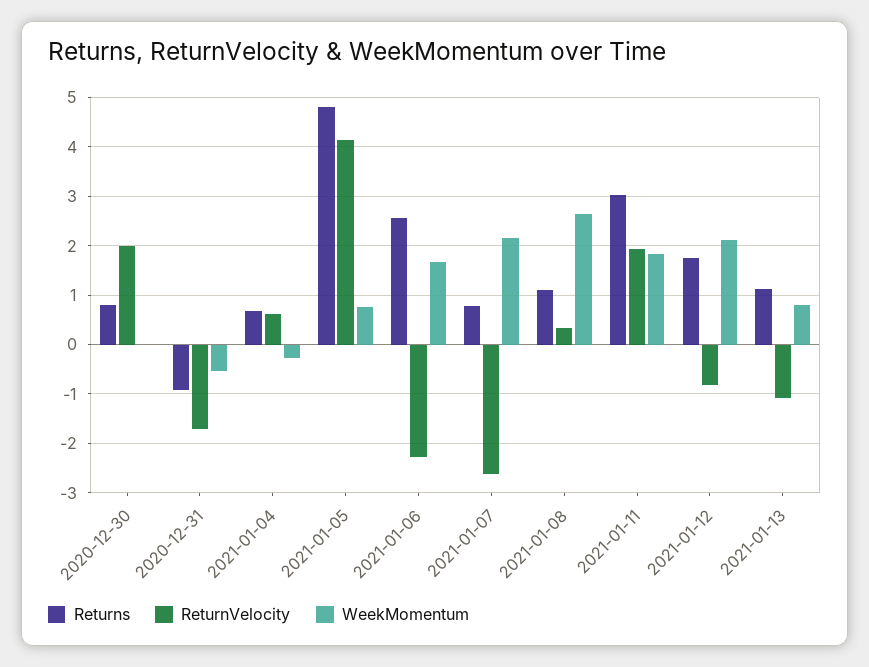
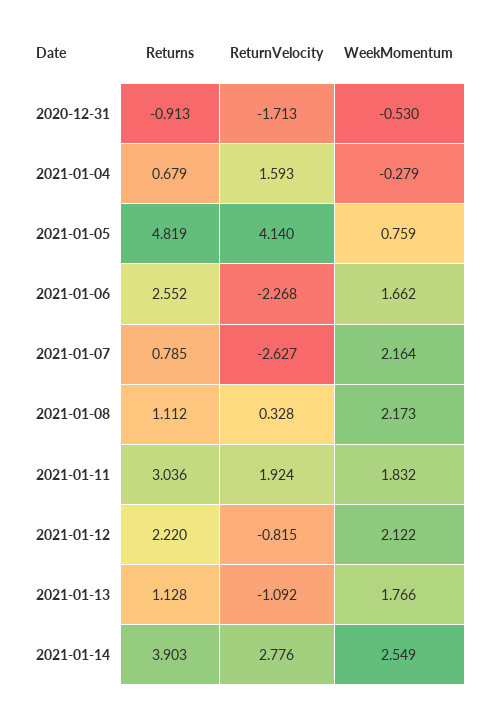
Returns, 2020-12-30: 0.8 -> none
ReturnVelocity, 2020-12-30: 2 -> none
WeekMomentum, 2020-12-30: 0 -> none
ReturnVelocity, 2021-01-04: 0.6 -> 1.593
WeekMomentum, 2021-01-08: 2.6 -> 2.173
Returns, 2021-01-12: 1.8 -> 2.22
WeekMomentum, 2021-01-13: 0.8 -> 1.766
Returns, 2021-01-14: none -> 3.903
ReturnVelocity, 2021-01-14: none -> 2.776
WeekMomentum, 2021-01-14: none -> 2.549

